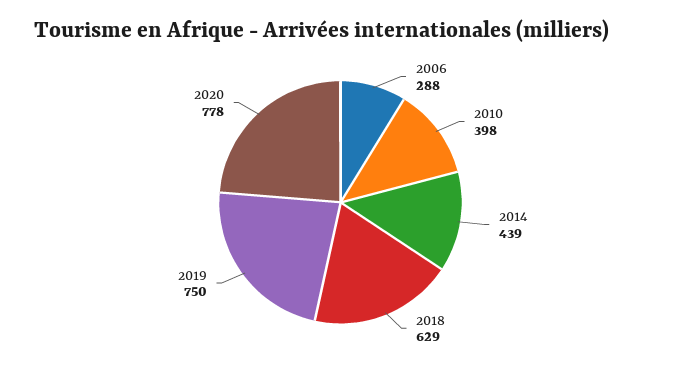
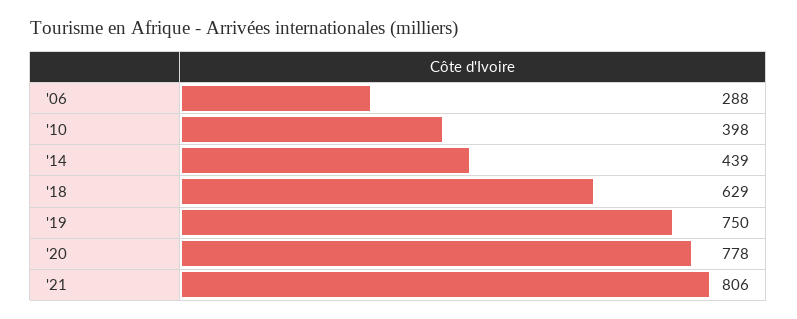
'21: none -> 806

